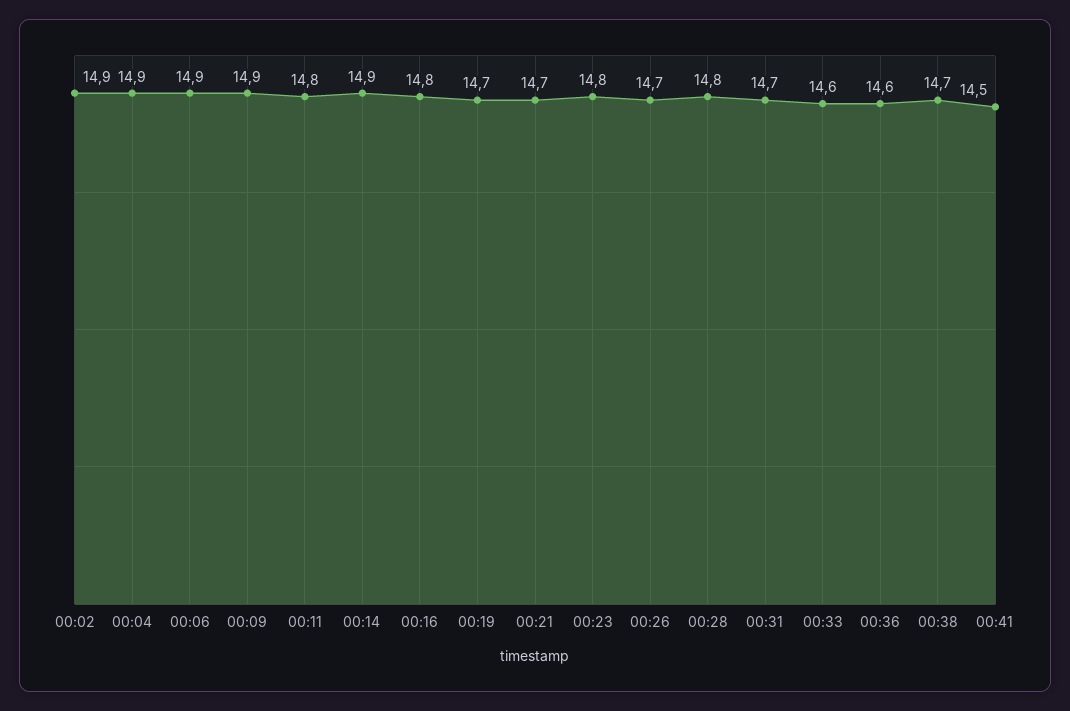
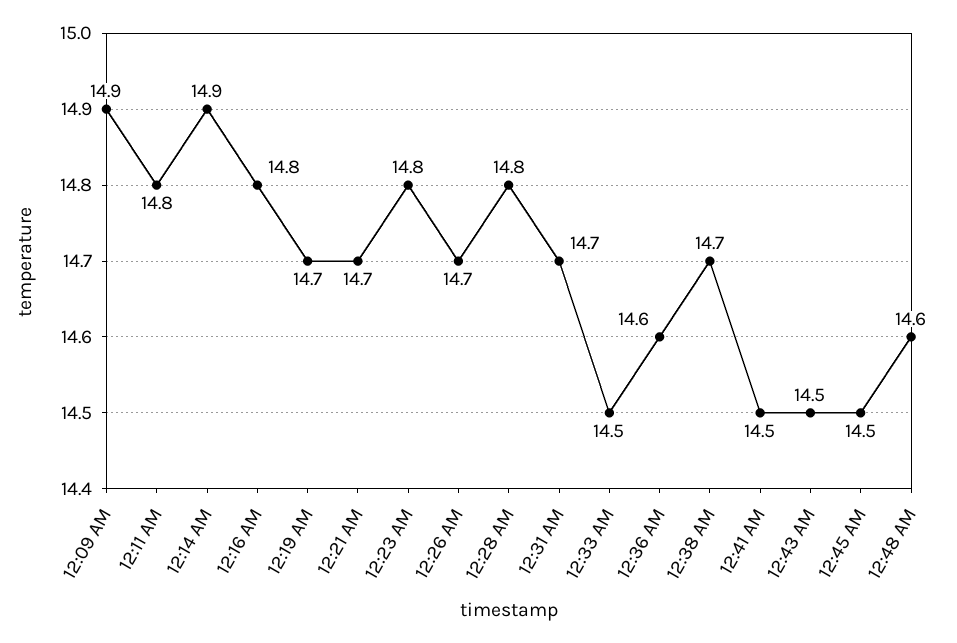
00:02: 14.9 -> none
00:04: 14.9 -> none
00:06: 14.9 -> none
00:33: 14.6 -> 14.5
12:43 AM: none -> 14.5
12:45 AM: none -> 14.5
12:48 AM: none -> 14.6

